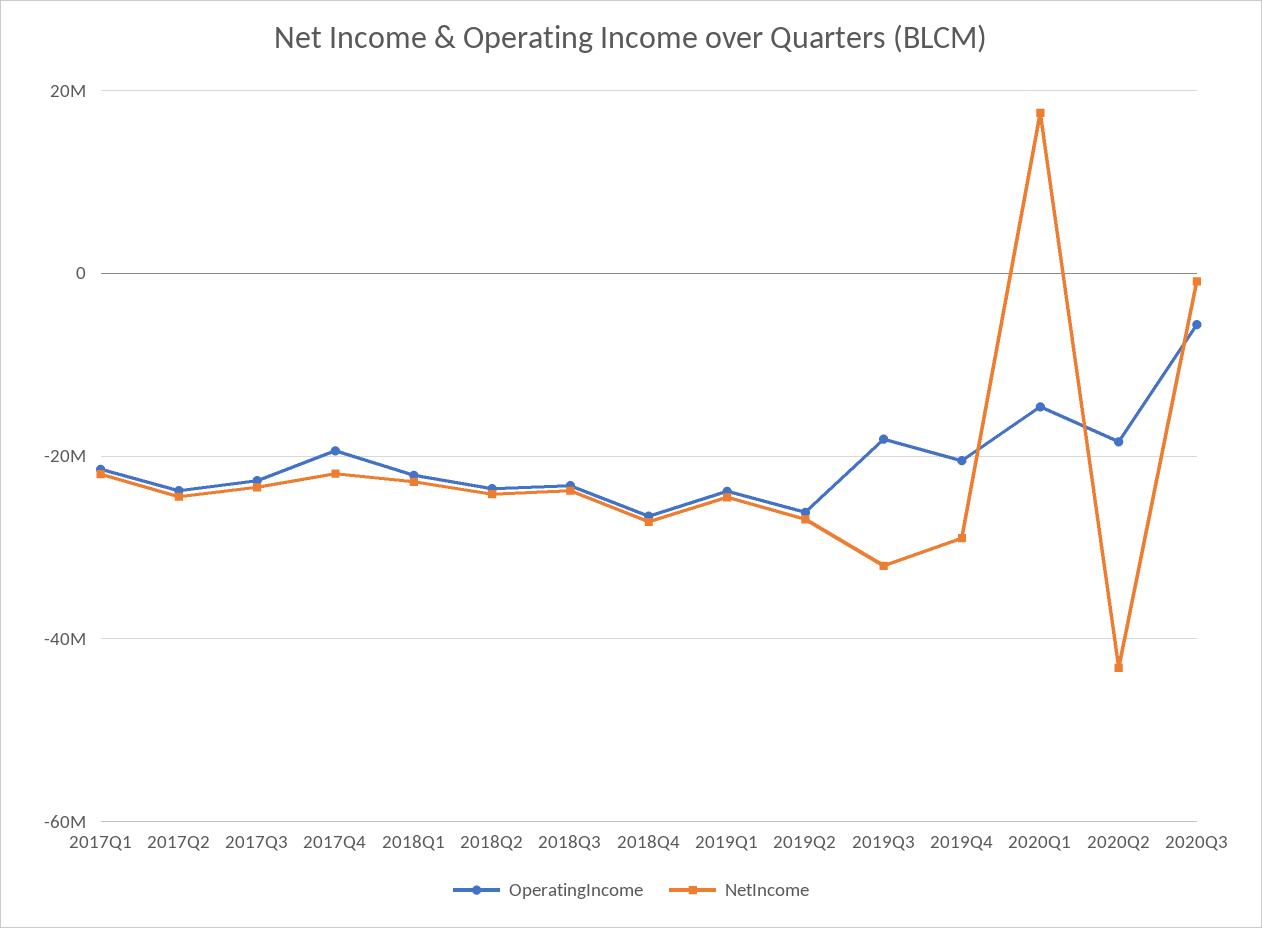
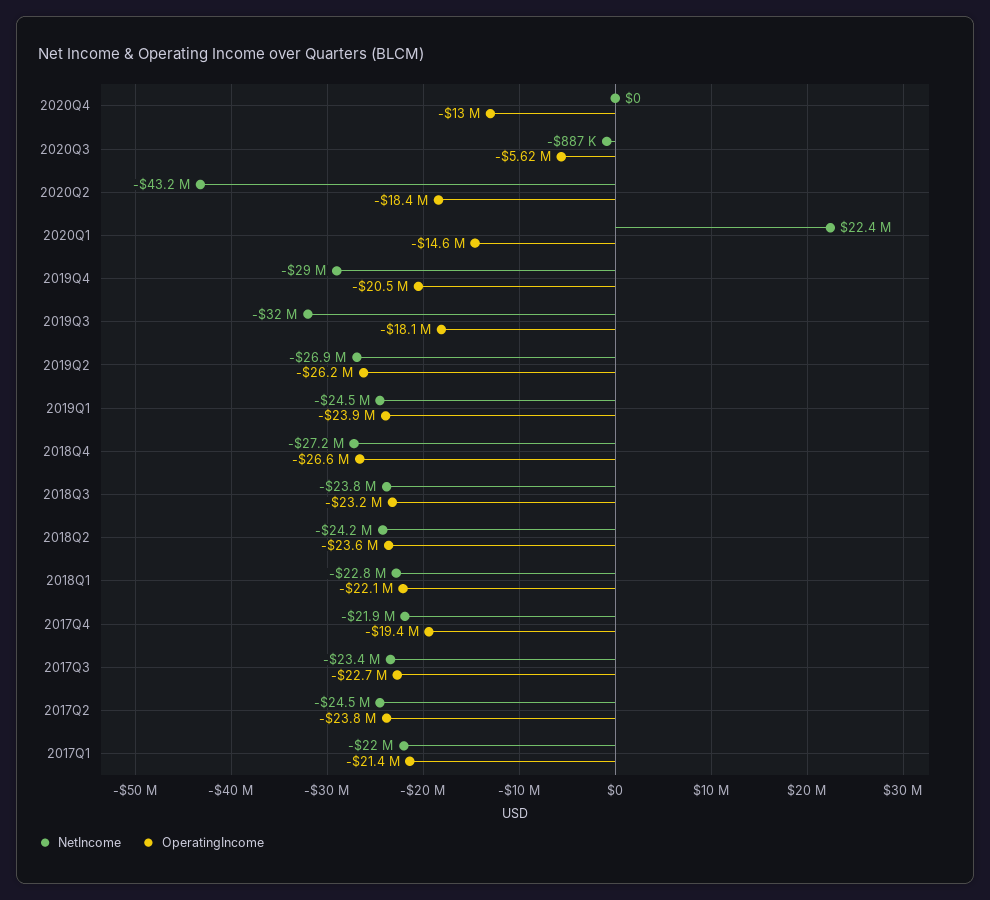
NetIncome, 2020Q1: 18000000 -> 22400000
NetIncome, 2020Q4: none -> 0
OperatingIncome, 2020Q4: none -> -13000000

